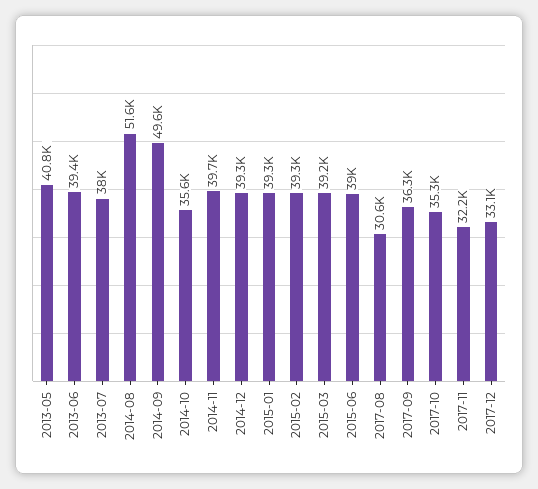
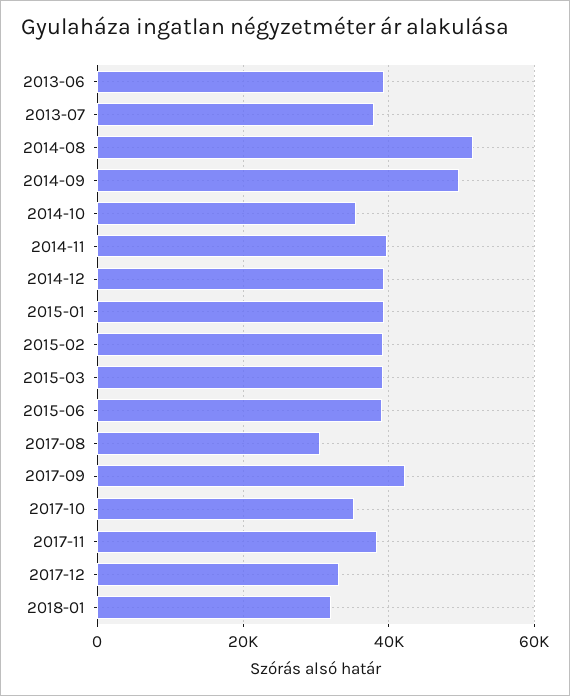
2013-05: 40800 -> none
2017-09: 36300 -> 42000
2017-11: 32200 -> 38000
2018-01: none -> 32000

